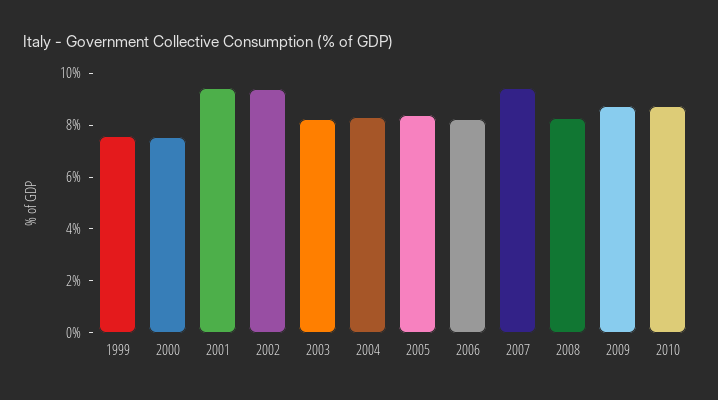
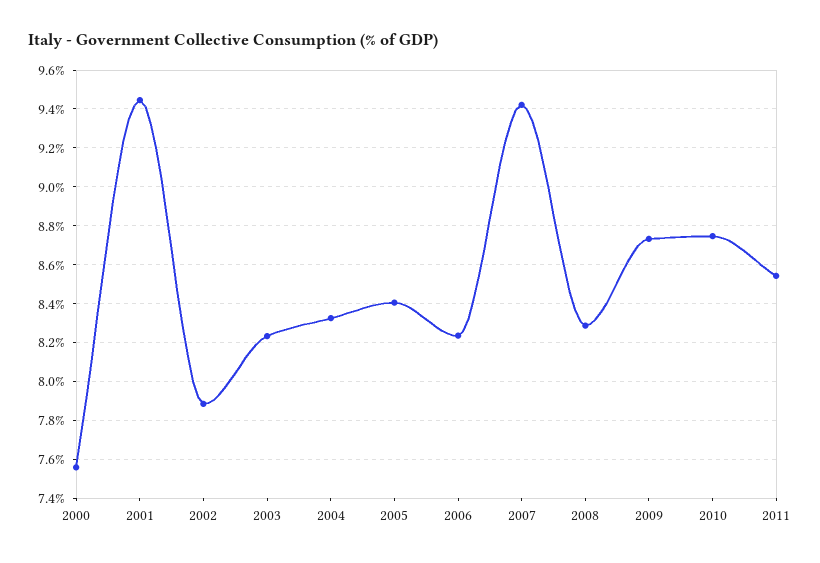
1999: 7.5 -> none
2002: 9.5 -> 7.9
2011: none -> 8.55

